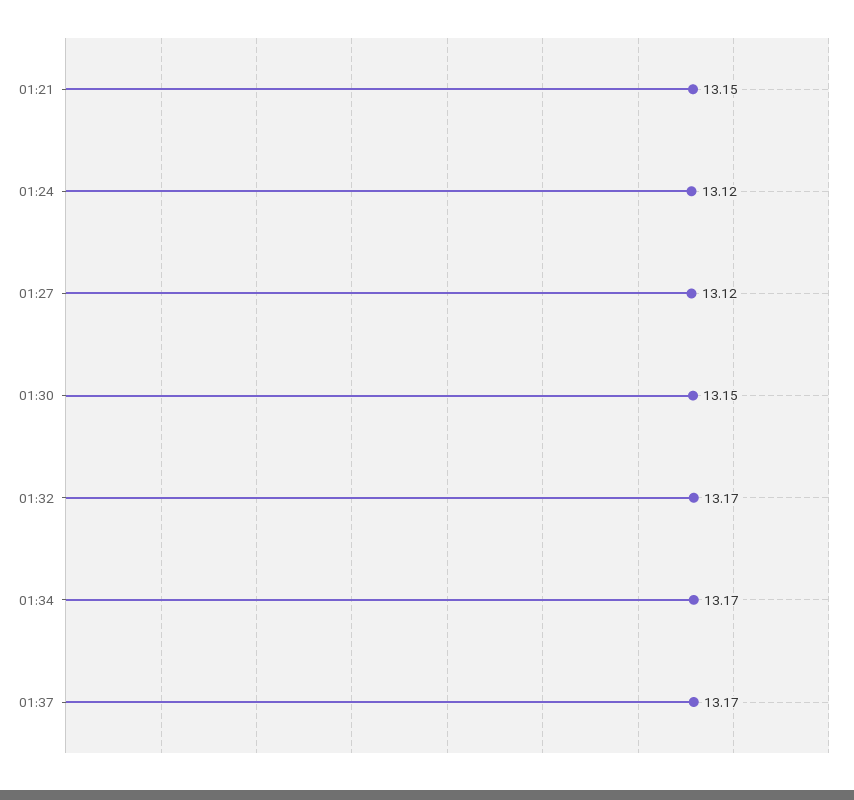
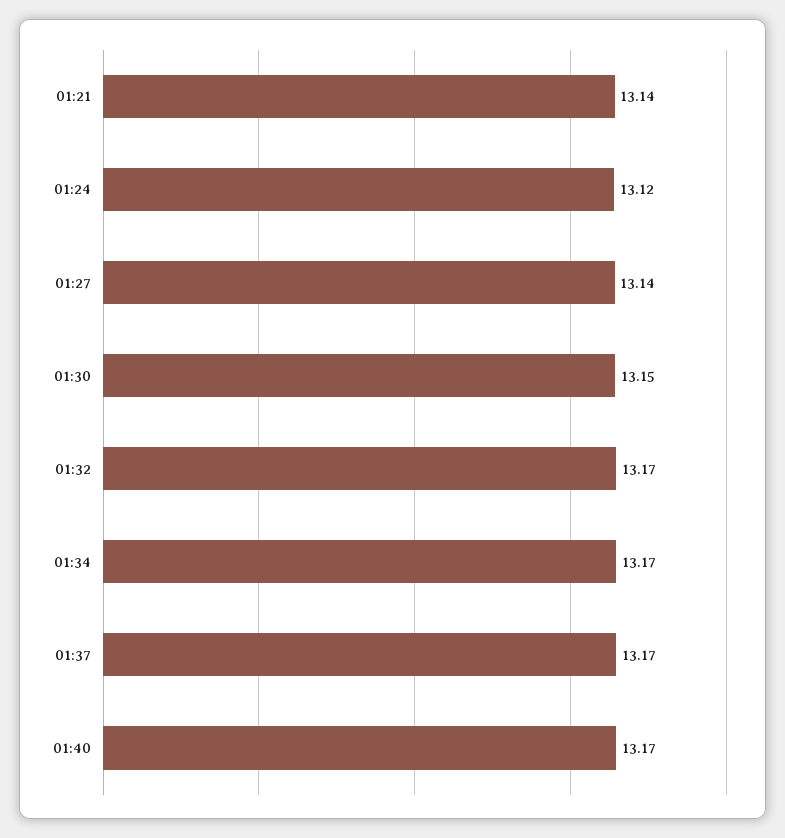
01:21: 13.15 -> 13.14
01:27: 13.12 -> 13.14
01:40: none -> 13.17

